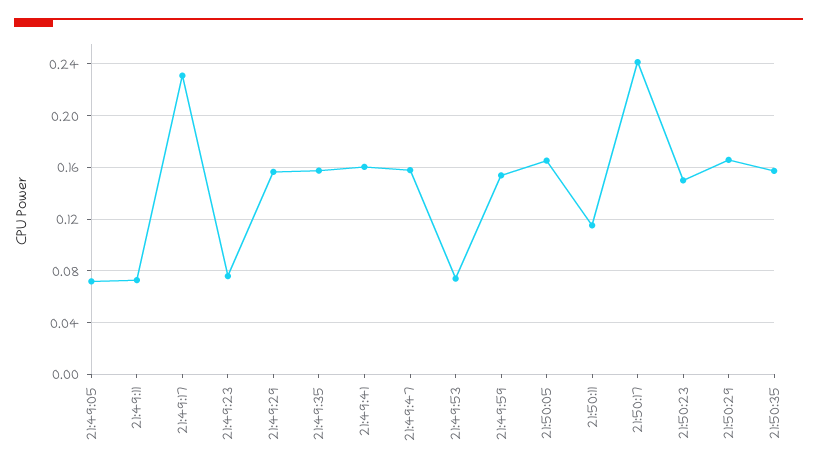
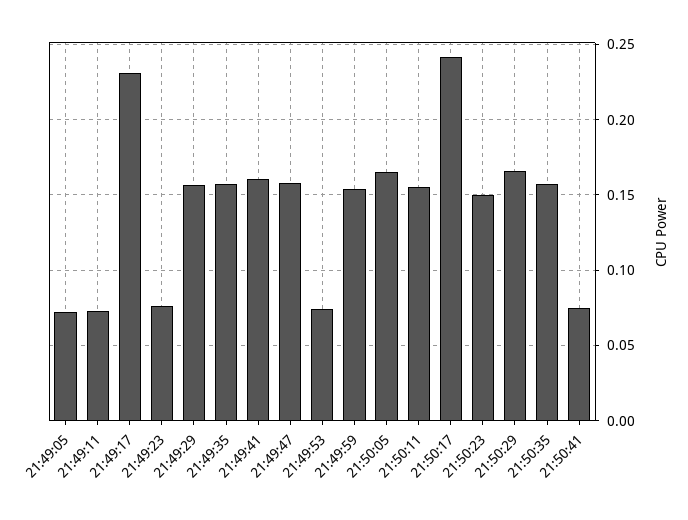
21:50:11: 0.115 -> 0.155
21:50:41: none -> 0.075

